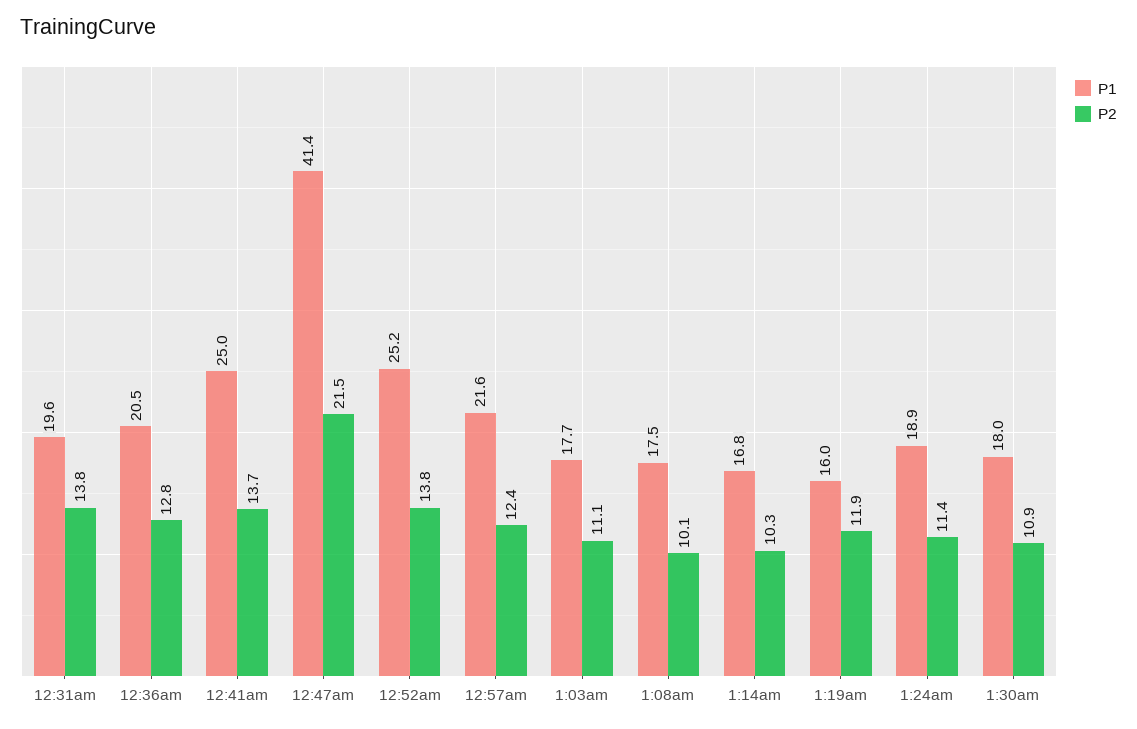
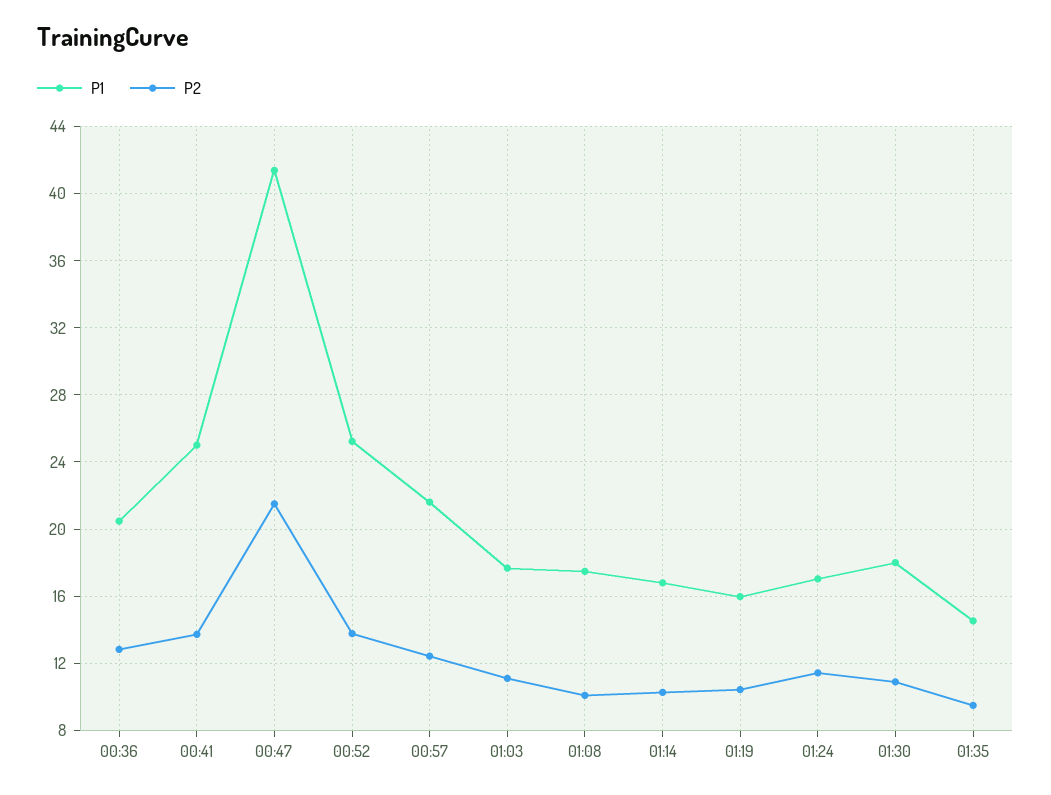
P1, 12:31am: 19.6 -> none
P2, 12:31am: 13.8 -> none
P2, 1:19am: 11.9 -> 10.5
P1, 1:24am: 18.9 -> 17
P1, 01:35: none -> 14.5
P2, 01:35: none -> 9.5

